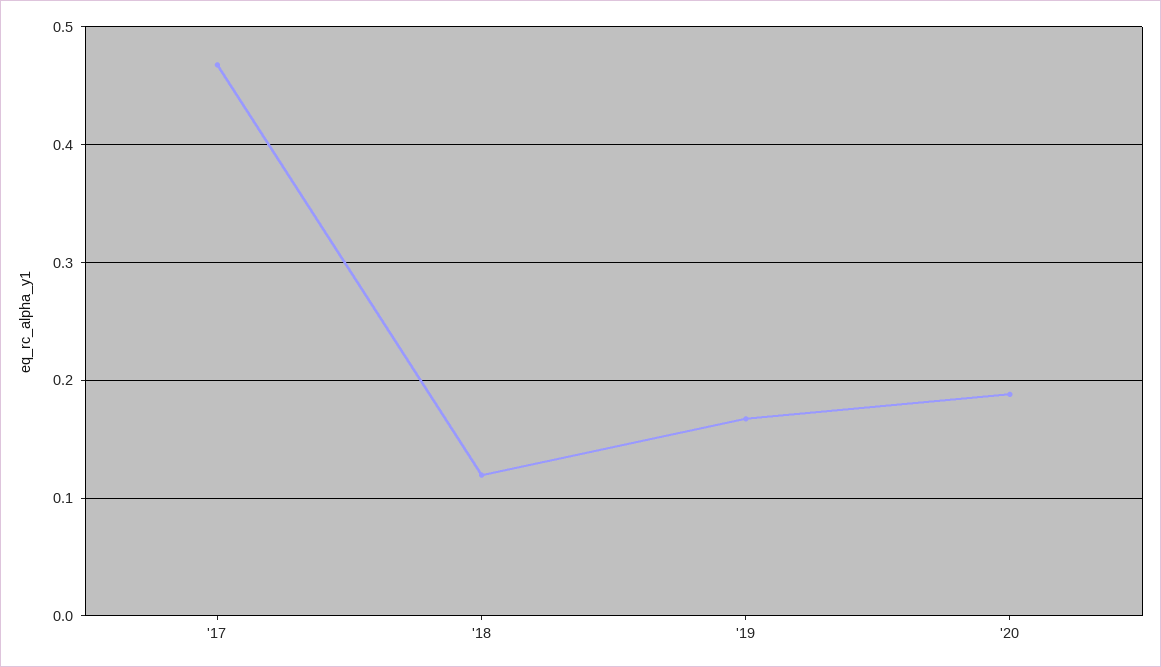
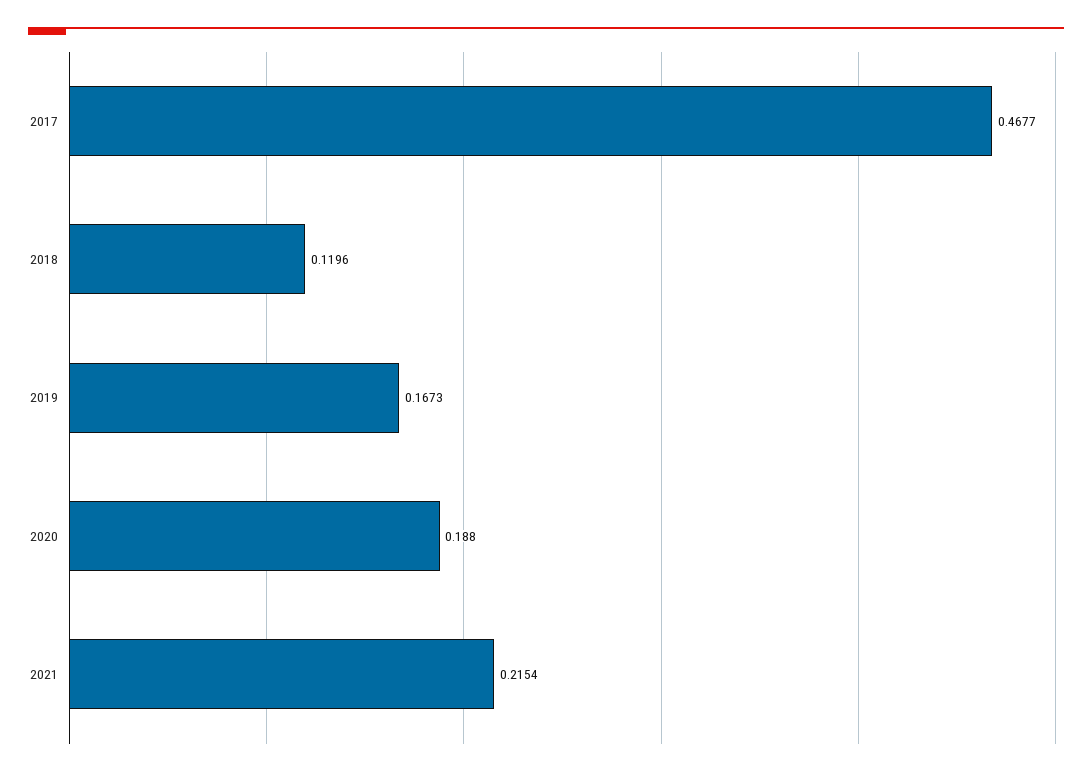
2021: none -> 0.2154

